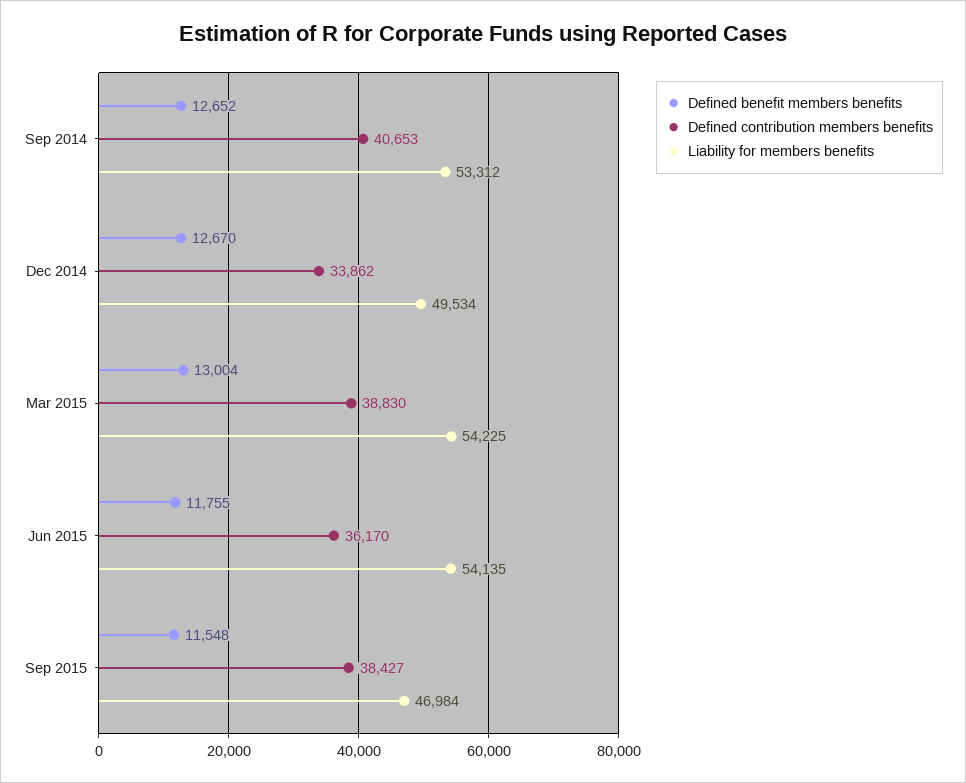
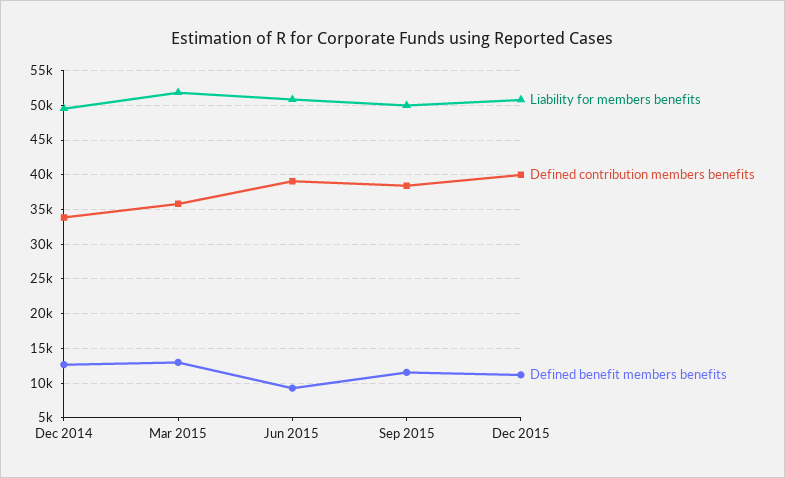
Defined benefit members benefits, Sep 2014: 12652 -> none
Defined contribution members benefits, Sep 2014: 40653 -> none
Liability for members benefits, Sep 2014: 53312 -> none
Defined contribution members benefits, Mar 2015: 38830 -> 36000
Liability for members benefits, Mar 2015: 54225 -> 52000
Defined benefit members benefits, Jun 2015: 11755 -> 9000
Defined contribution members benefits, Jun 2015: 36170 -> 39000
Liability for members benefits, Jun 2015: 54135 -> 51000
Liability for members benefits, Sep 2015: 46984 -> 50000
Liability for members benefits, Dec 2015: none -> 51000
Defined contribution members benefits, Dec 2015: none -> 40000
Defined benefit members benefits, Dec 2015: none -> 11000

